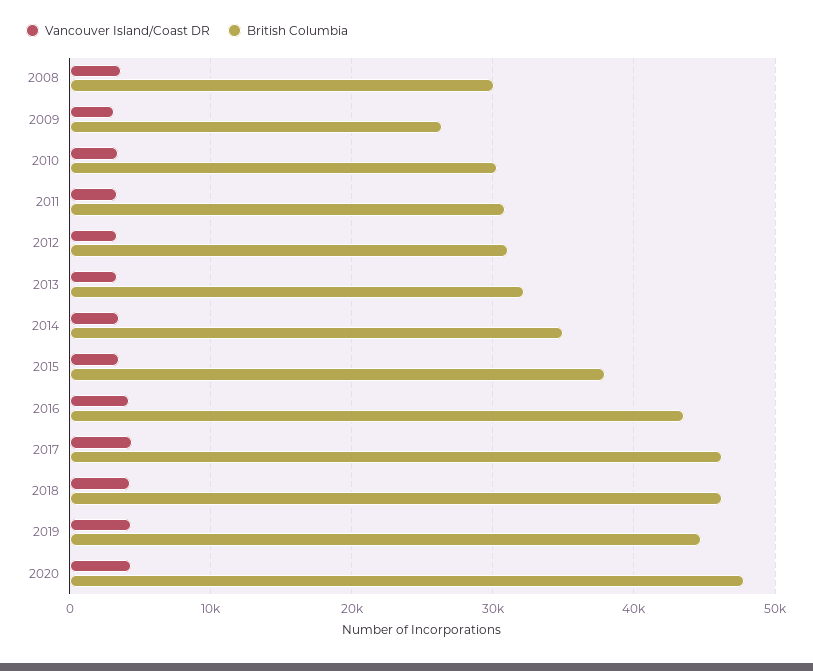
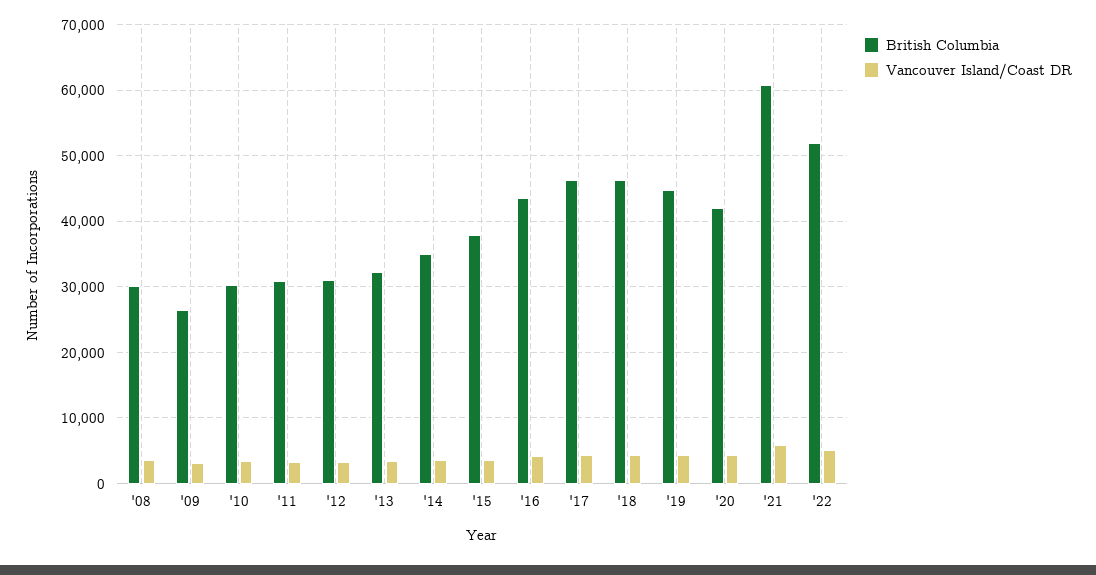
British Columbia, 2020: 48000 -> 42000
British Columbia, '21: none -> 61000
Vancouver Island/Coast DR, '21: none -> 6000
British Columbia, '22: none -> 52000
Vancouver Island/Coast DR, '22: none -> 5000

